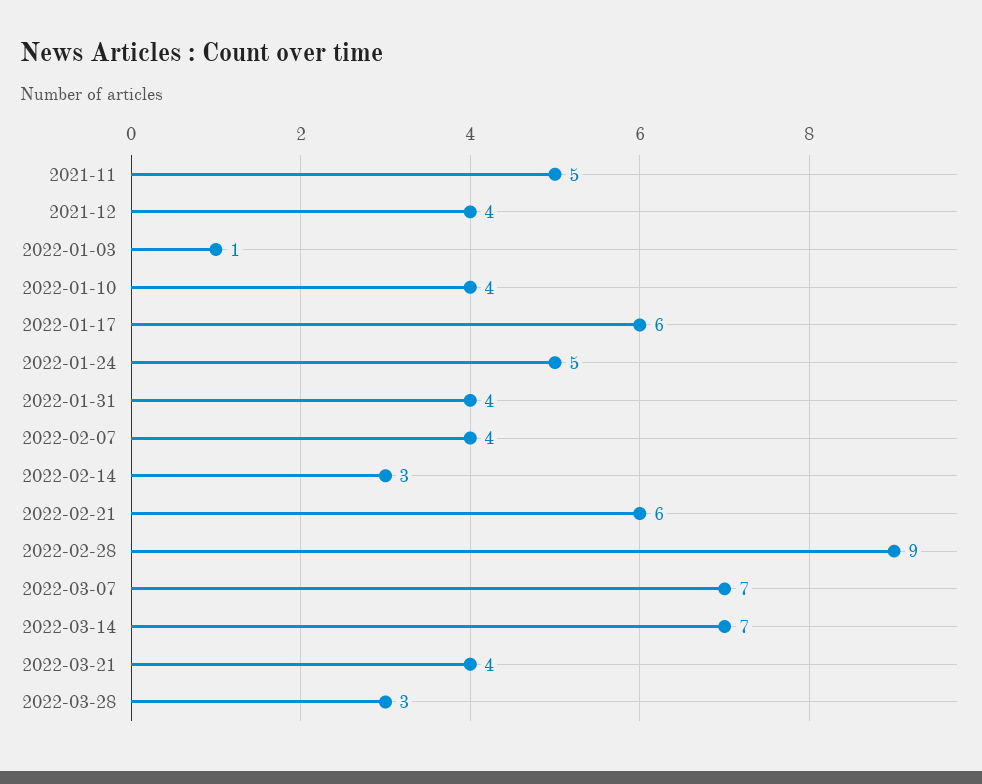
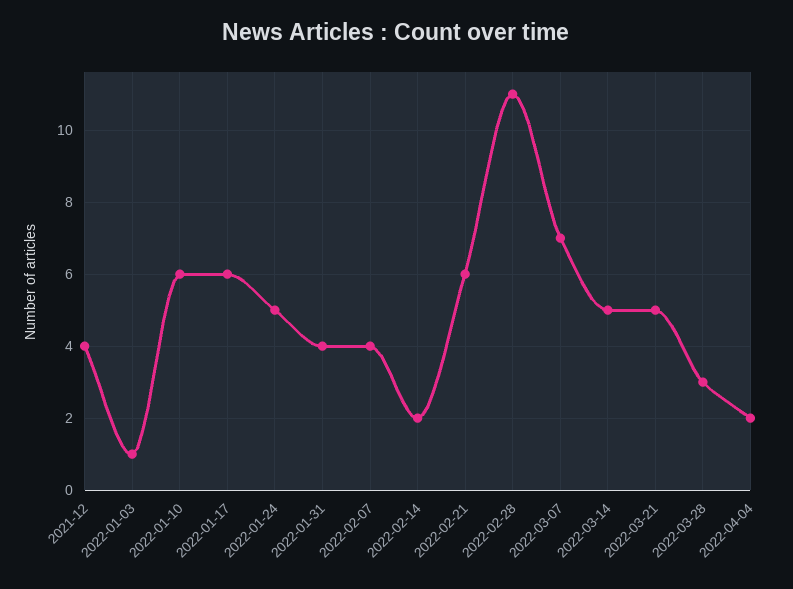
2021-11: 5 -> none
2022-01-10: 4 -> 6
2022-02-14: 3 -> 2
2022-02-28: 9 -> 11
2022-03-14: 7 -> 5
2022-03-21: 4 -> 5
2022-04-04: none -> 2

